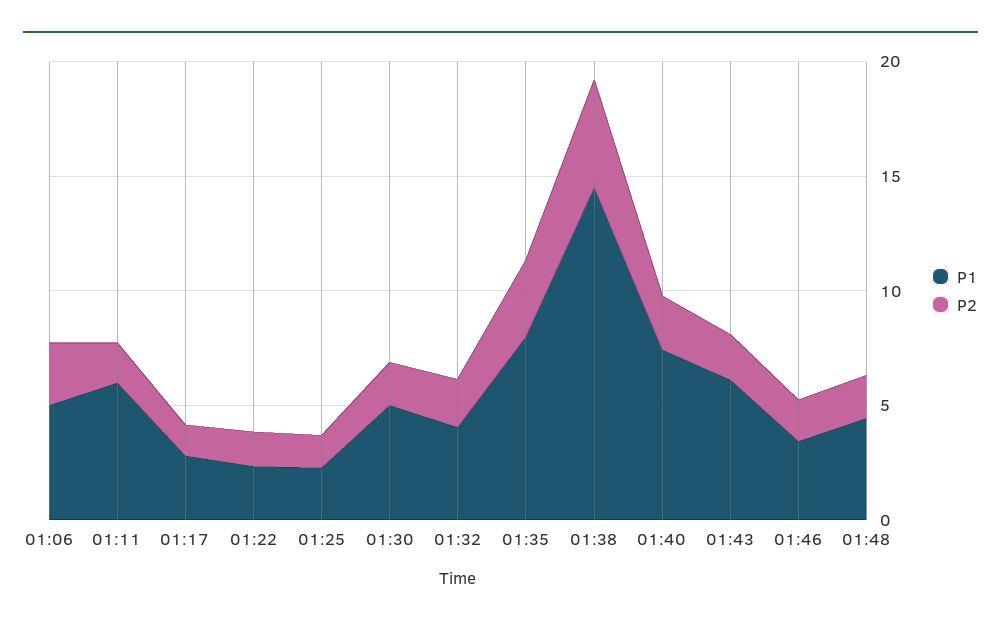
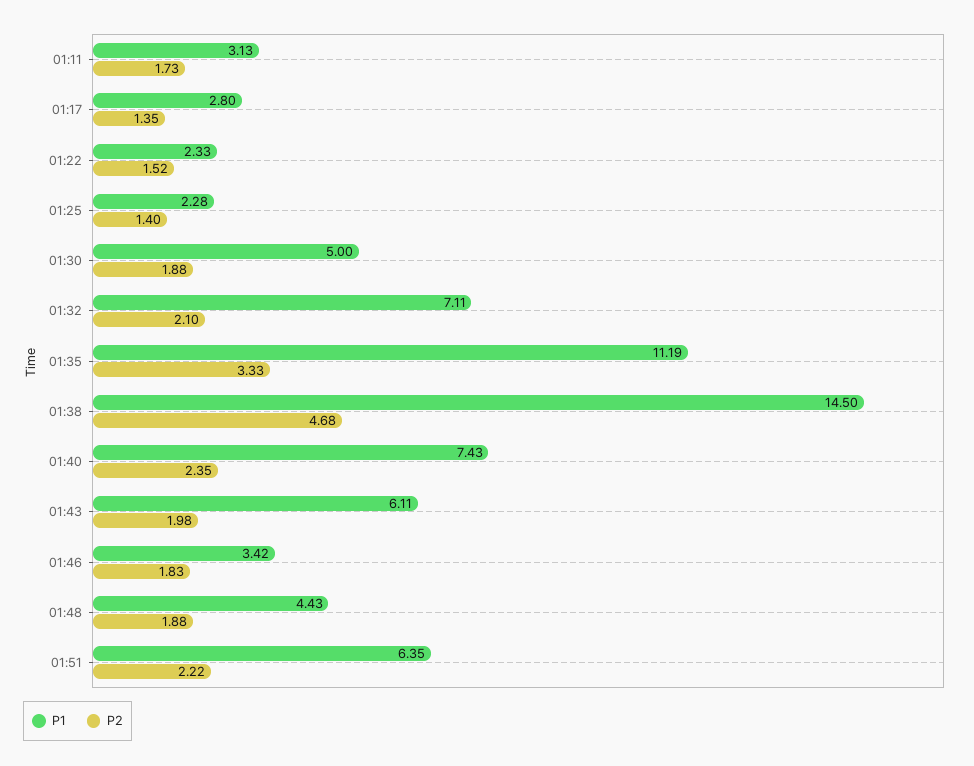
P1, 01:06: 5 -> none
P2, 01:06: 3 -> none
P1, 01:11: 6 -> 3.13
P1, 01:32: 4 -> 7.11
P1, 01:35: 8 -> 11.19
P1, 01:51: none -> 6.35
P2, 01:51: none -> 2.22

